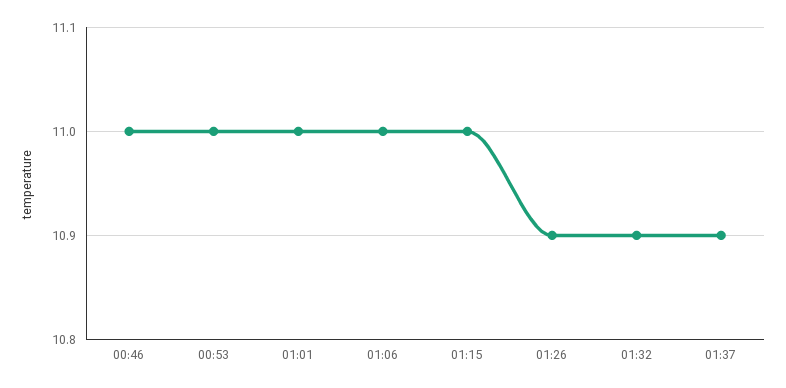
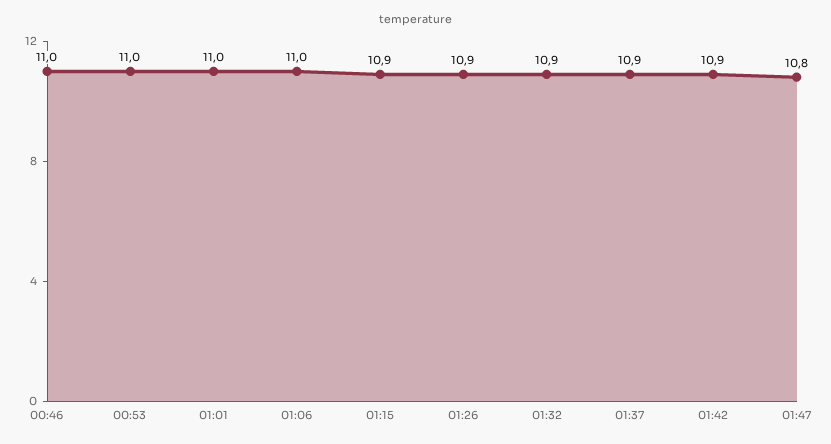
01:15: 11 -> 10.9
01:42: none -> 10.9
01:47: none -> 10.8

